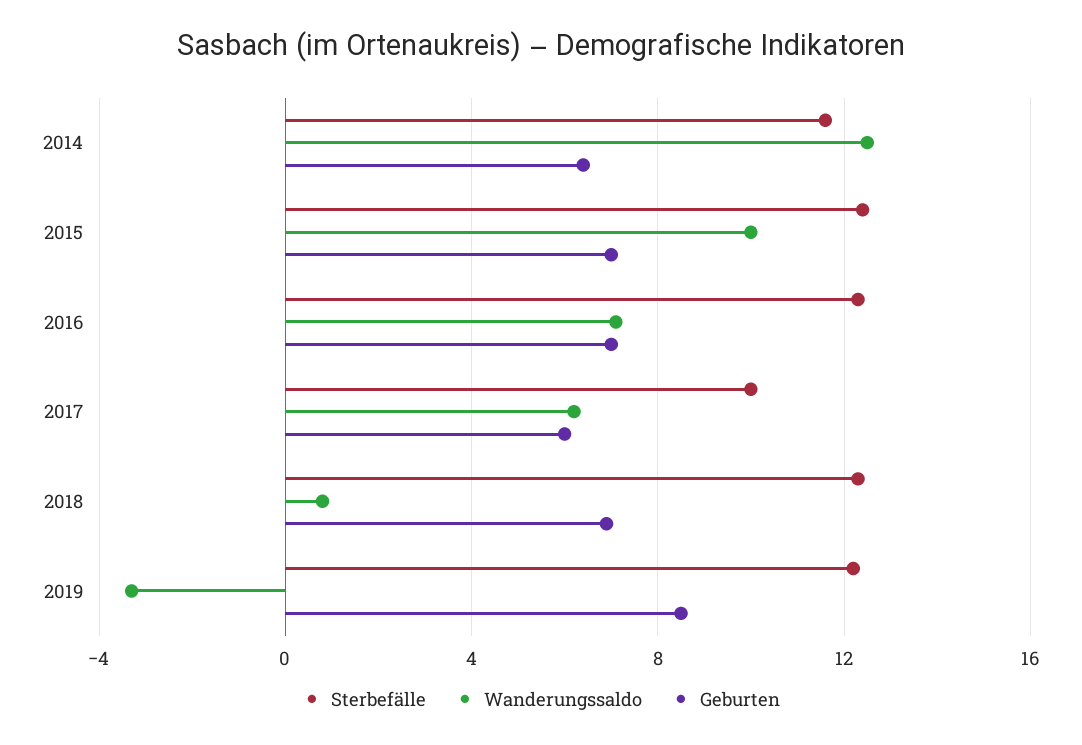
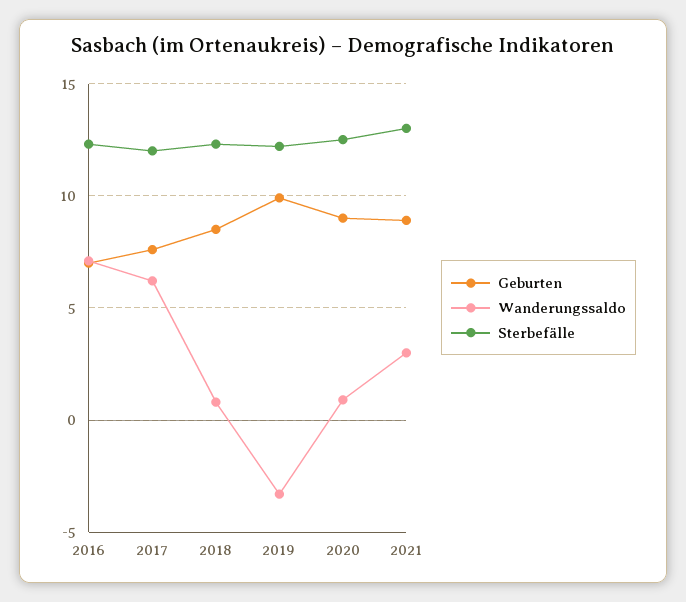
Sterbefälle, 2014: 11.5 -> none
Wanderungssaldo, 2014: 12.5 -> none
Geburten, 2014: 6.5 -> none
Sterbefälle, 2015: 12.5 -> none
Wanderungssaldo, 2015: 10 -> none
Geburten, 2015: 7 -> none
Sterbefälle, 2017: 10 -> 12
Geburten, 2017: 6 -> 7.5
Geburten, 2018: 7 -> 8.5
Geburten, 2019: 8.5 -> 10
Geburten, 2020: none -> 9
Wanderungssaldo, 2020: none -> 1
Sterbefälle, 2020: none -> 12.5
Geburten, 2021: none -> 9
Wanderungssaldo, 2021: none -> 3
Sterbefälle, 2021: none -> 13

